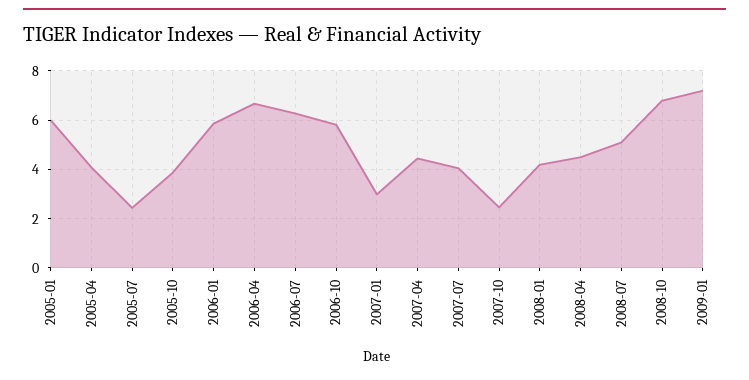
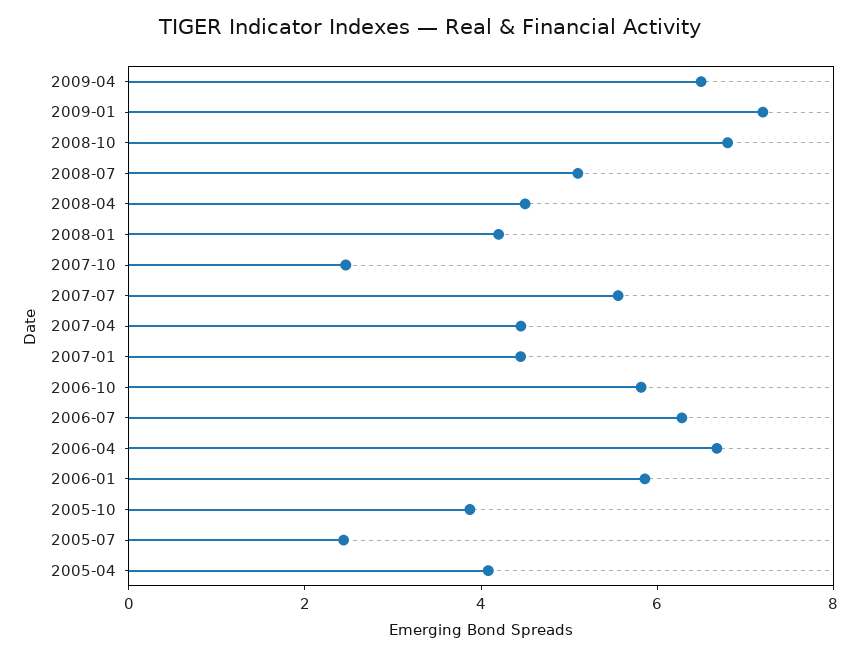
2005-01: 6 -> none
2007-01: 3 -> 4.5
2007-07: 4 -> 5.5
2009-04: none -> 6.5

